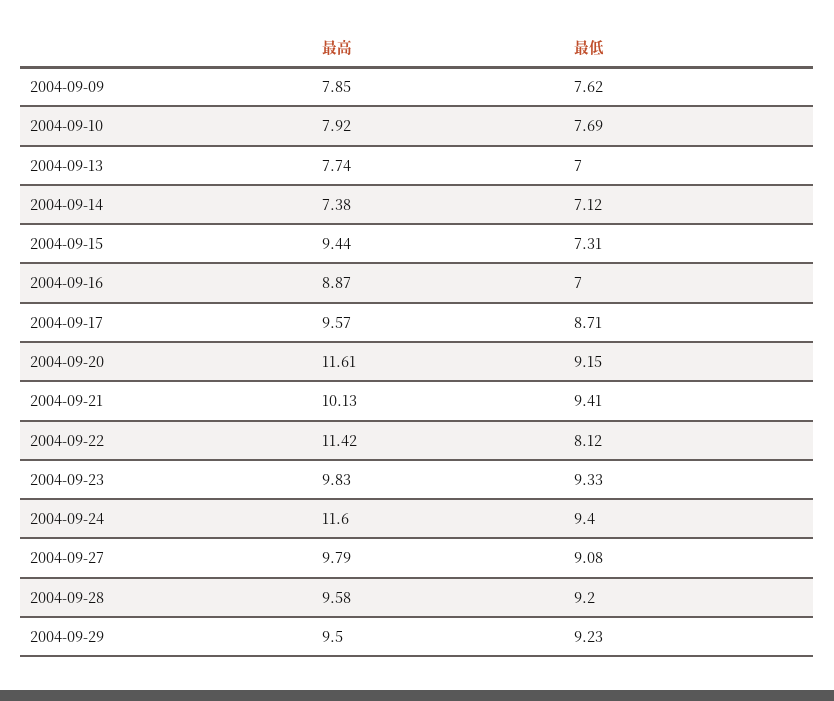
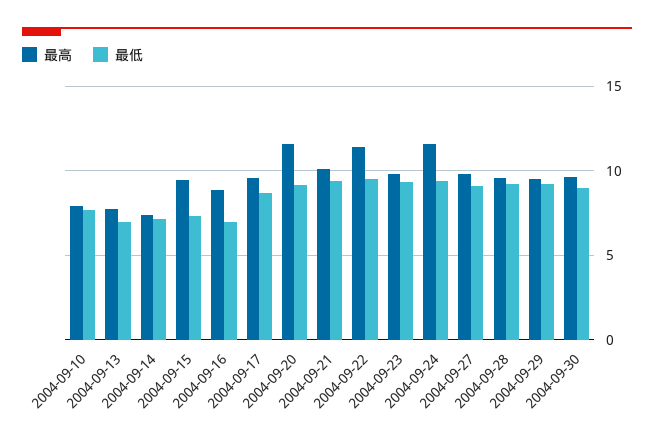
最高, 2004-09-09: 7.85 -> none
最低, 2004-09-09: 7.62 -> none
最低, 2004-09-22: 8.12 -> 9.5
最高, 2004-09-30: none -> 9.5
最低, 2004-09-30: none -> 9

